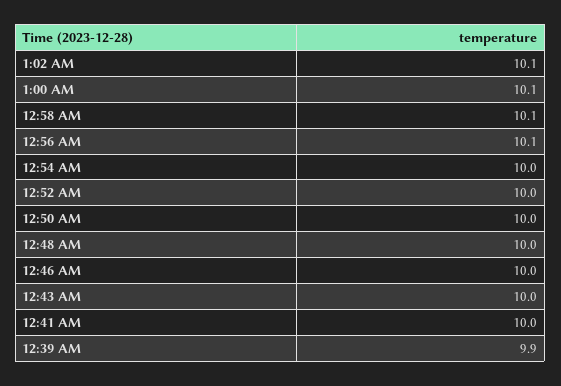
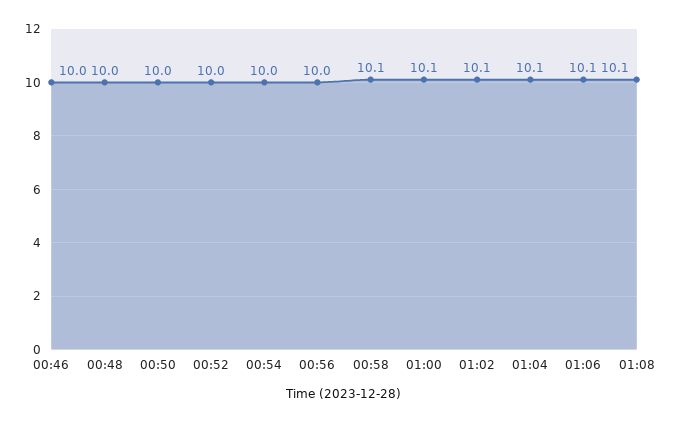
12:56 AM: 10.1 -> 10
12:43 AM: 10 -> none
12:41 AM: 10 -> none
12:39 AM: 9.9 -> none
01:04: none -> 10.1
01:06: none -> 10.1
01:08: none -> 10.1

